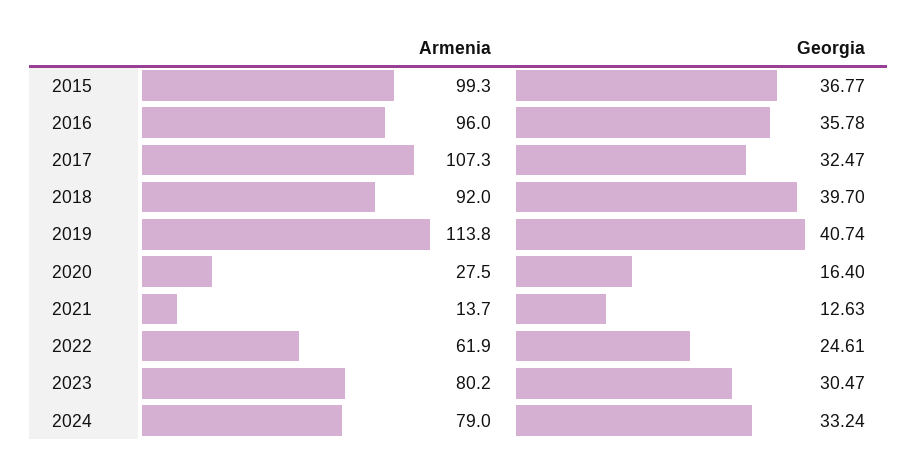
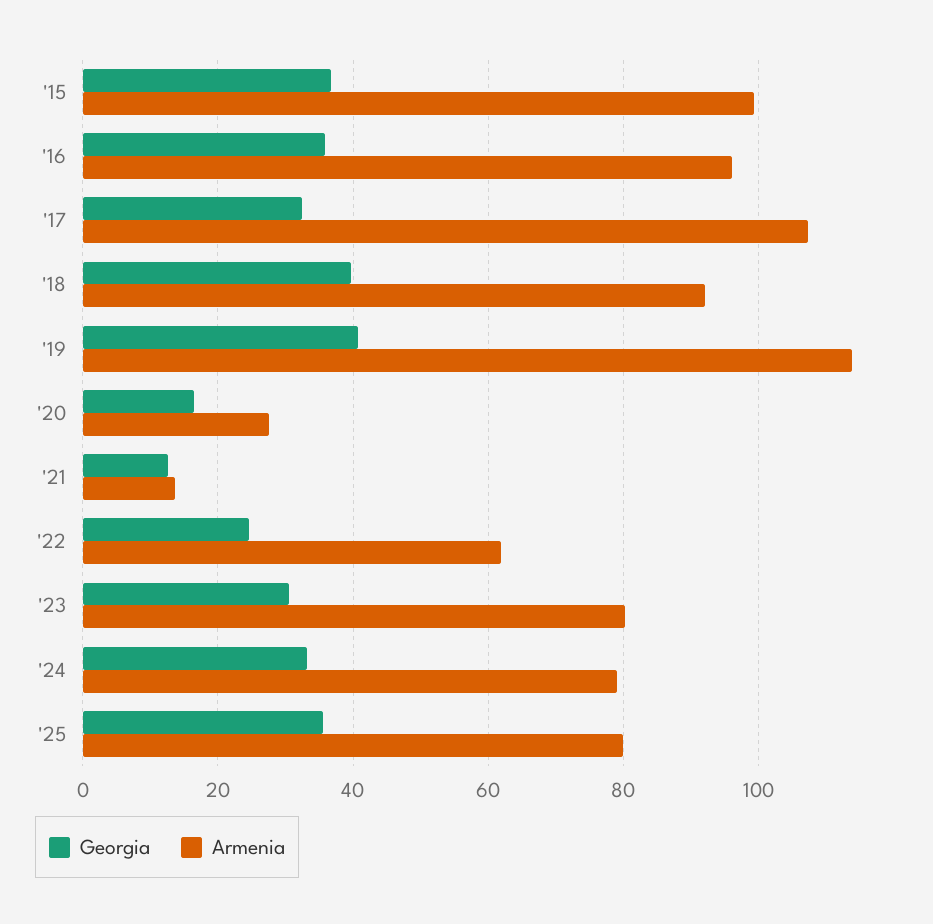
Georgia, '25: none -> 36
Armenia, '25: none -> 80

